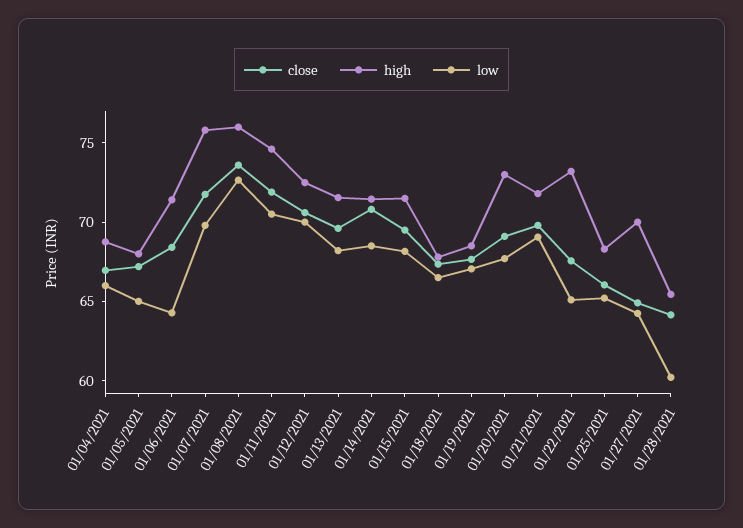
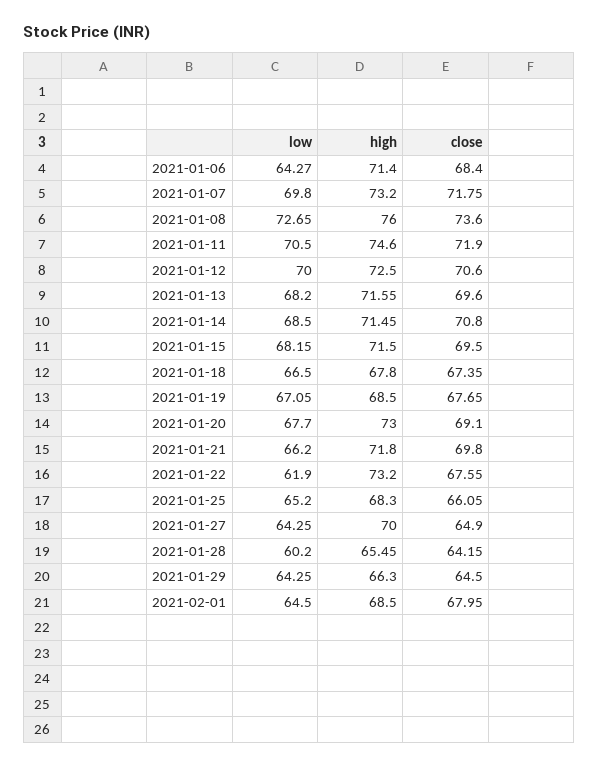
close, 01/04/2021: 67 -> none
high, 01/04/2021: 69 -> none
low, 01/04/2021: 66 -> none
close, 01/05/2021: 67 -> none
high, 01/05/2021: 68 -> none
low, 01/05/2021: 65 -> none
high, 01/07/2021: 76 -> 73.2
low, 01/21/2021: 69 -> 66.2
low, 01/22/2021: 65 -> 61.9
low, 2021-01-29: none -> 64.25
high, 2021-01-29: none -> 66.3
close, 2021-01-29: none -> 64.5
low, 2021-02-01: none -> 64.5
high, 2021-02-01: none -> 68.5
close, 2021-02-01: none -> 67.95

